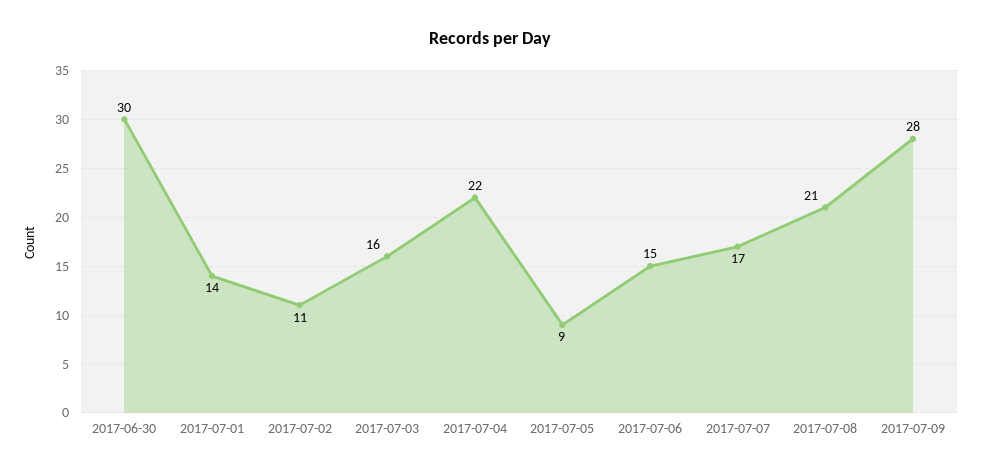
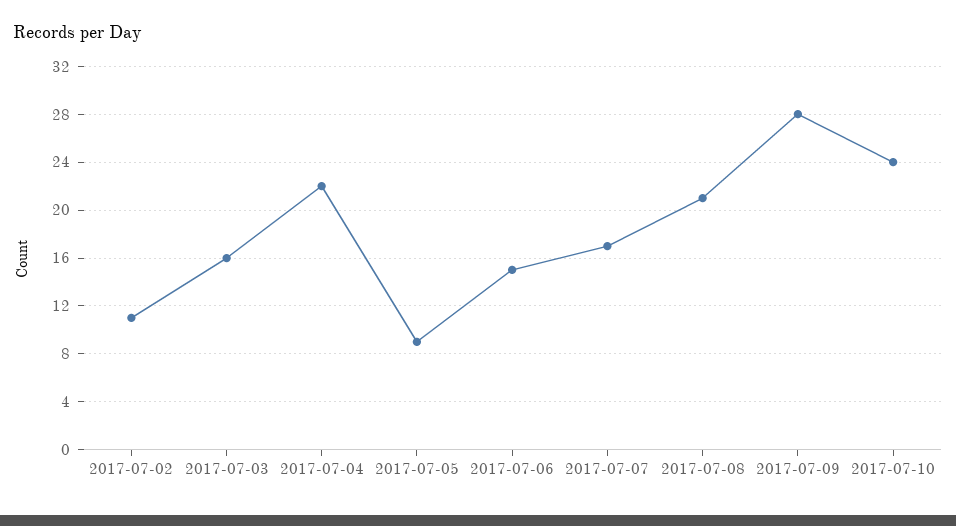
2017-06-30: 30 -> none
2017-07-01: 14 -> none
2017-07-10: none -> 24

